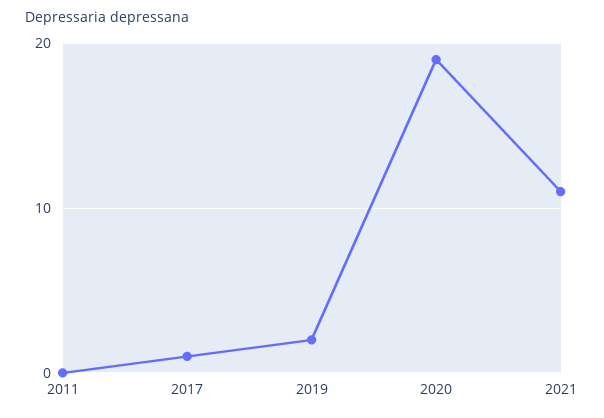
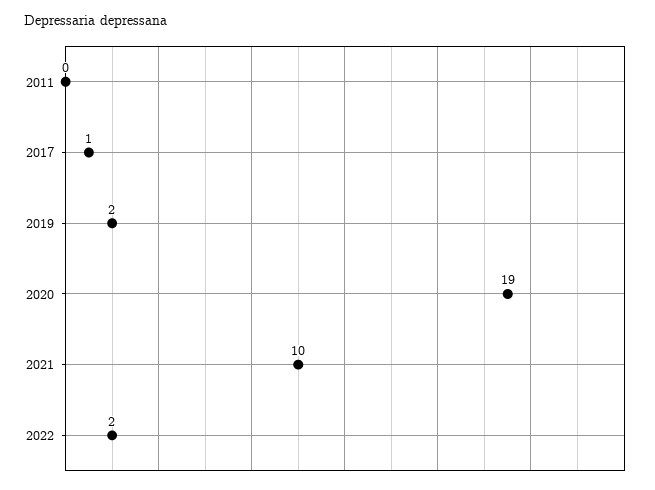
2021: 11 -> 10
2022: none -> 2

